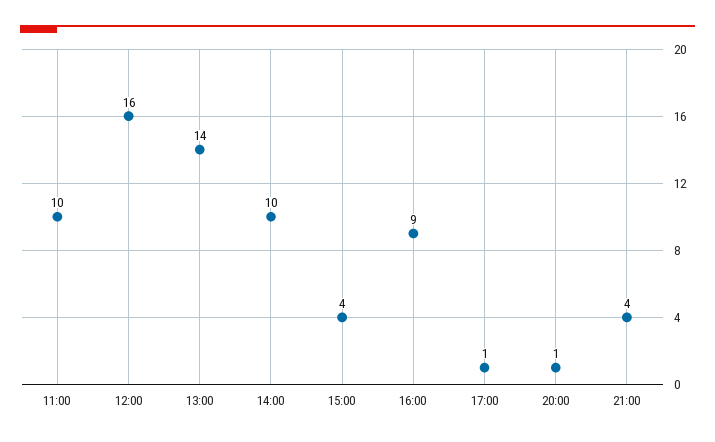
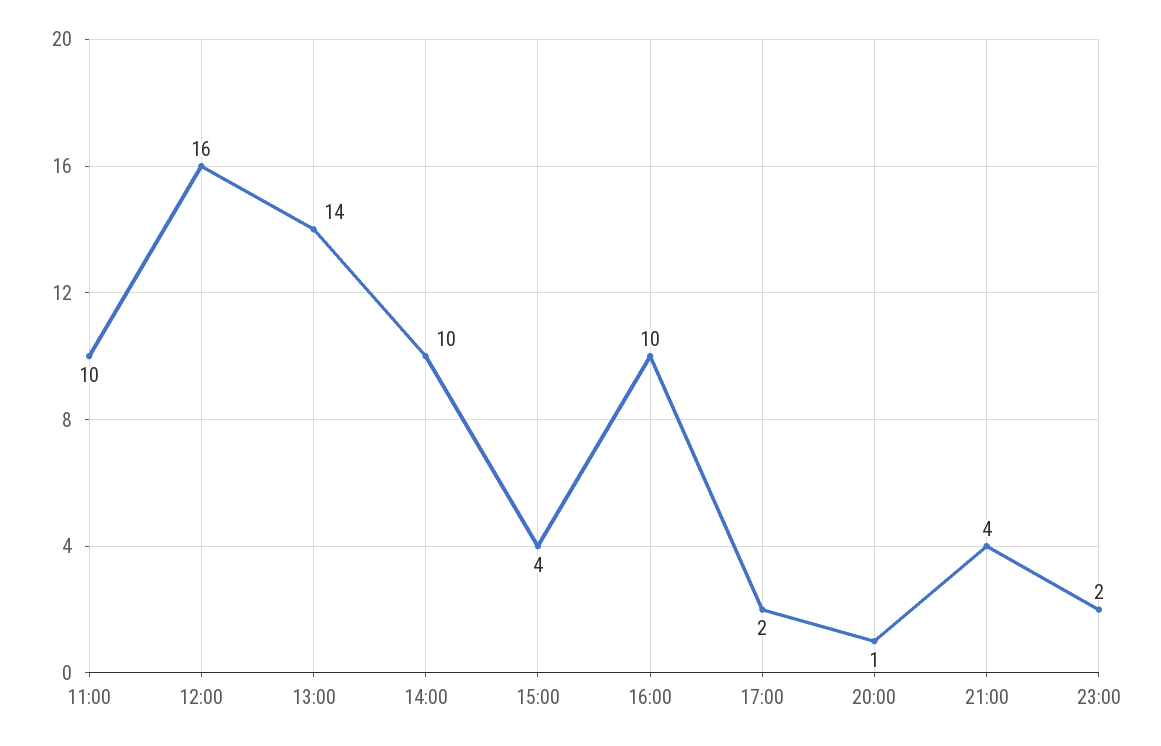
16:00: 9 -> 10
17:00: 1 -> 2
23:00: none -> 2

